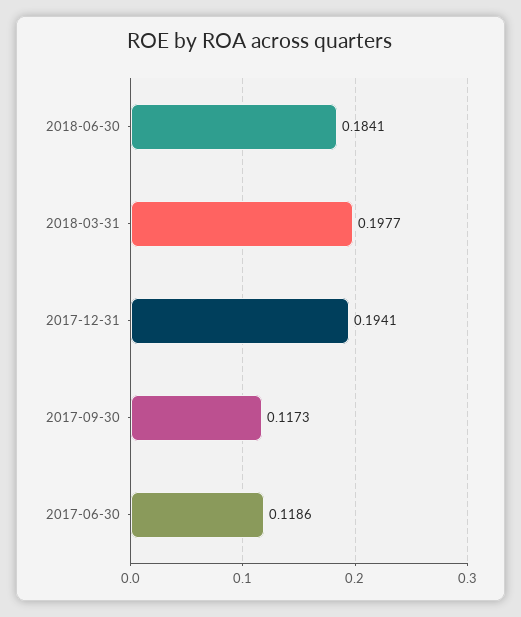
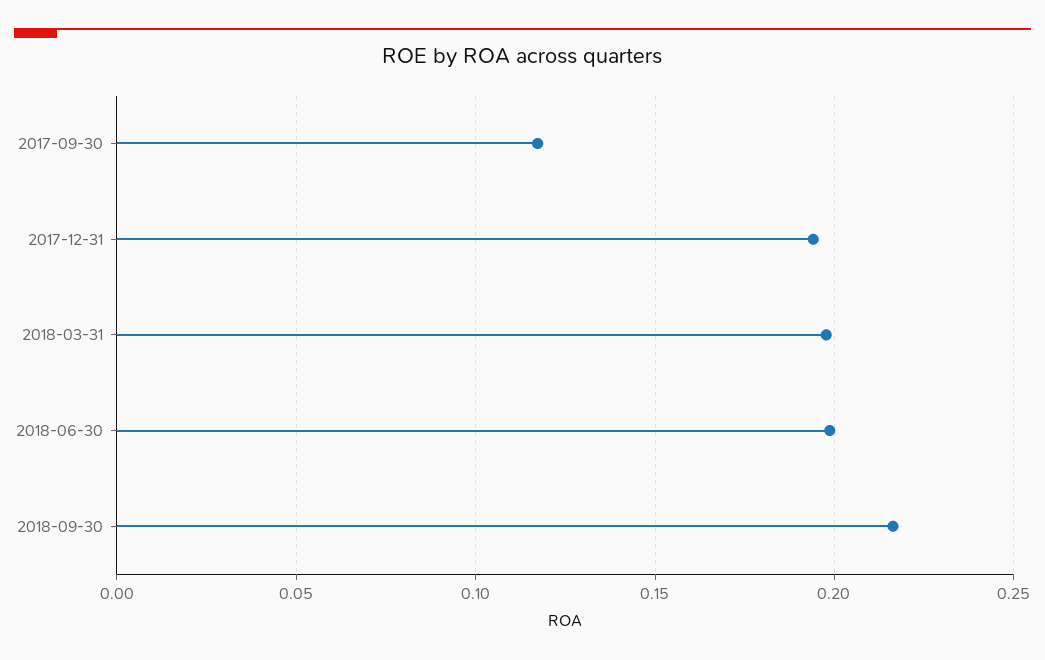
2018-06-30: 0.1841 -> 0.2
2017-06-30: 0.1186 -> none
2018-09-30: none -> 0.215

